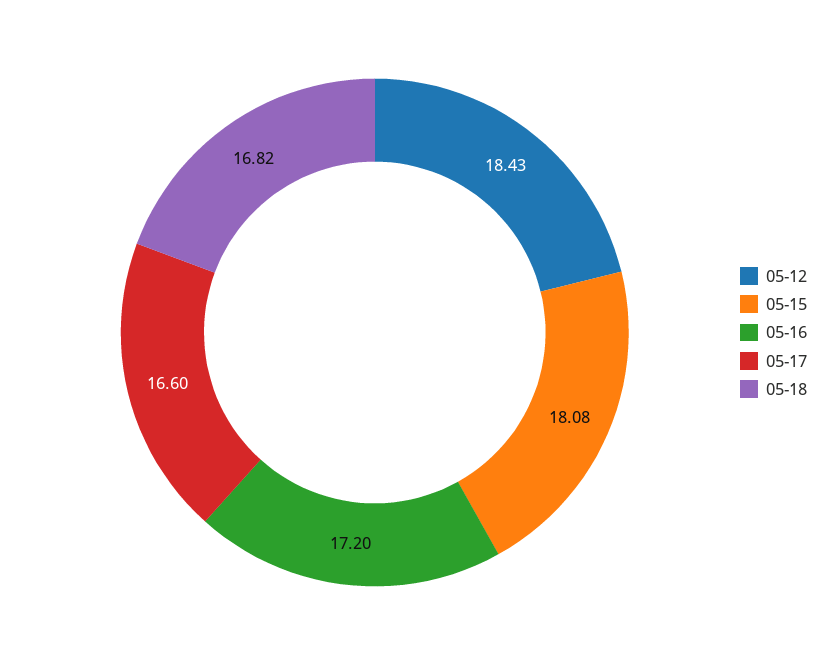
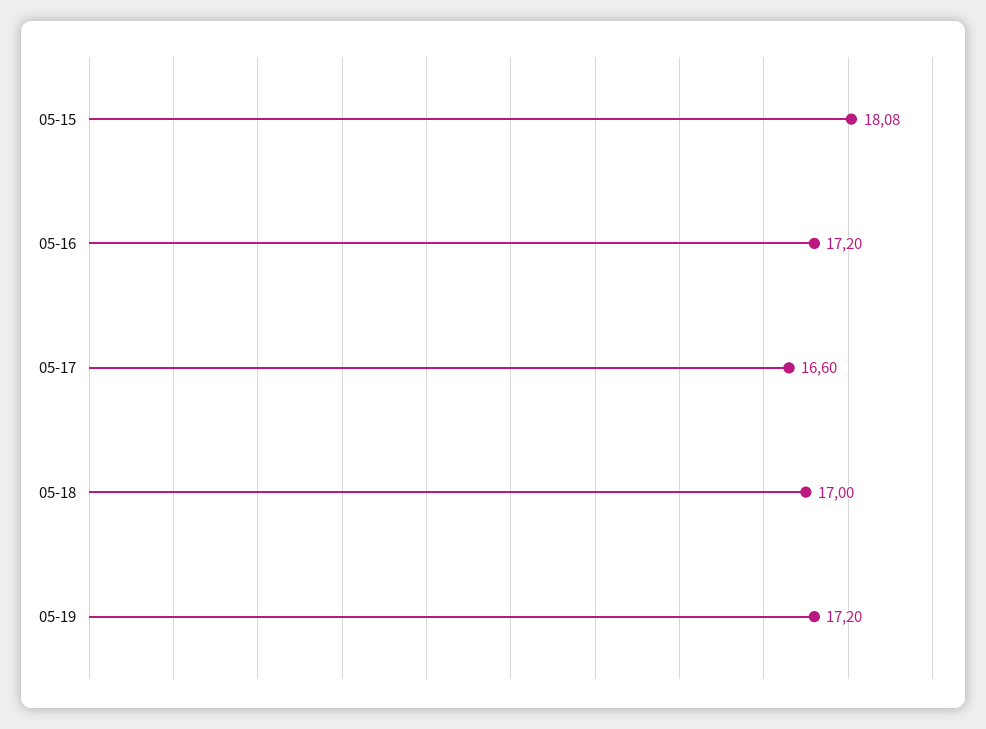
05-12: 18.43 -> none
05-18: 16.82 -> 17
05-19: none -> 17.2

